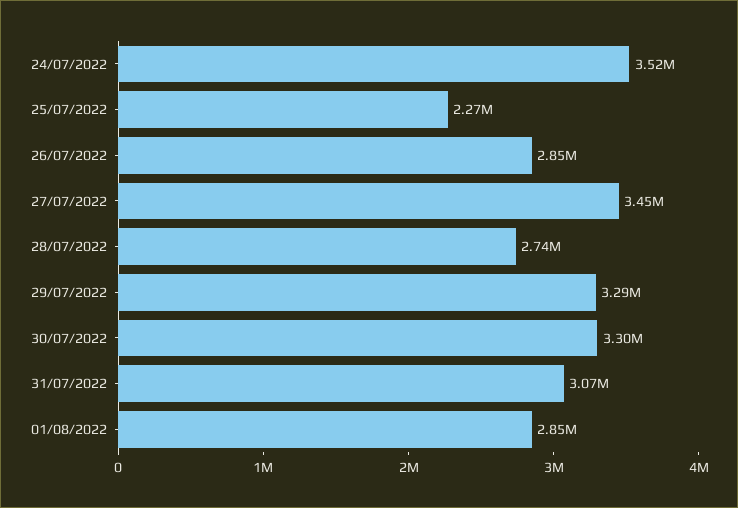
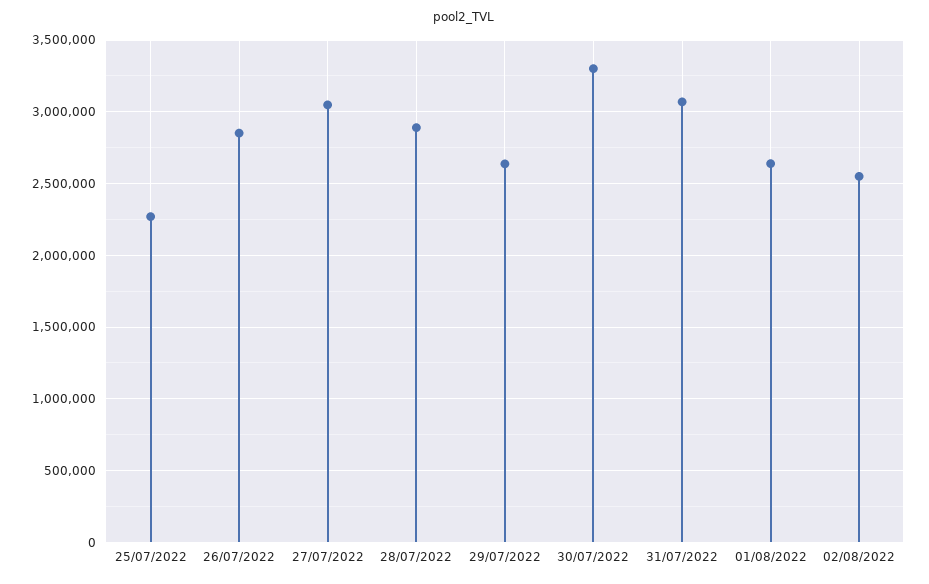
24/07/2022: 3520000 -> none
27/07/2022: 3450000 -> 3050000
28/07/2022: 2740000 -> 2900000
29/07/2022: 3290000 -> 2650000
01/08/2022: 2850000 -> 2650000
02/08/2022: none -> 2550000

